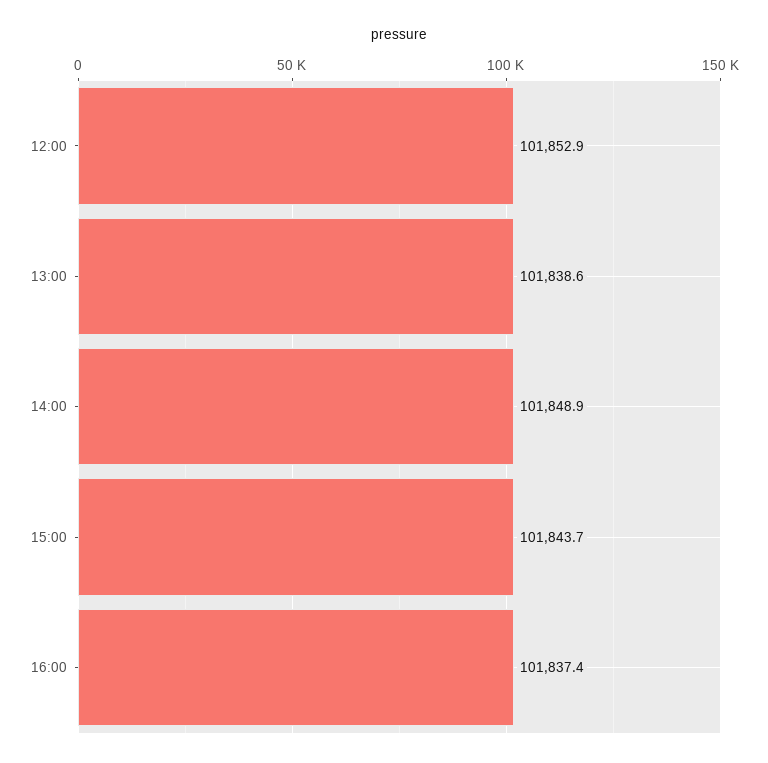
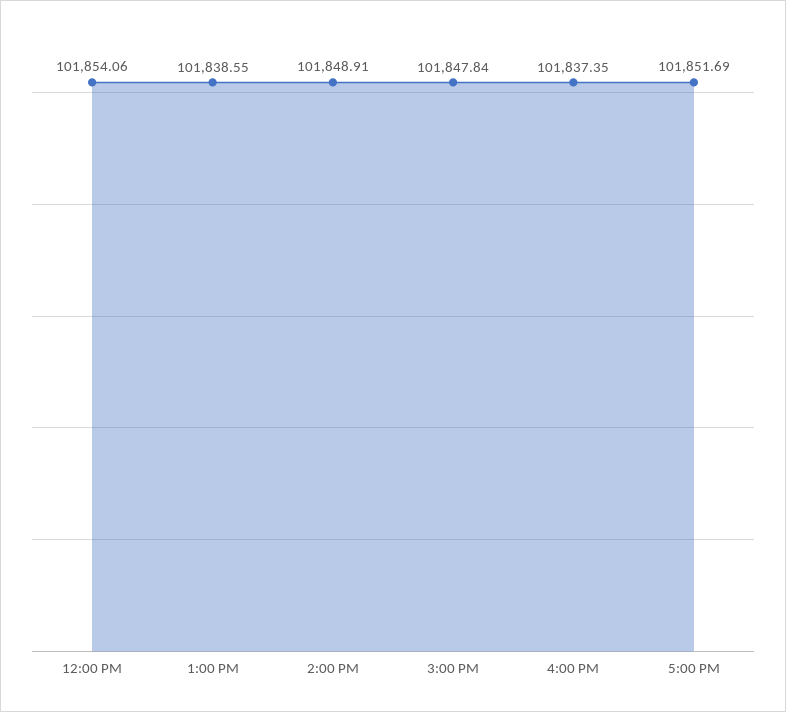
12:00: 101852.9 -> 101854.06
15:00: 101843.7 -> 101847.84
5:00 PM: none -> 101851.69

